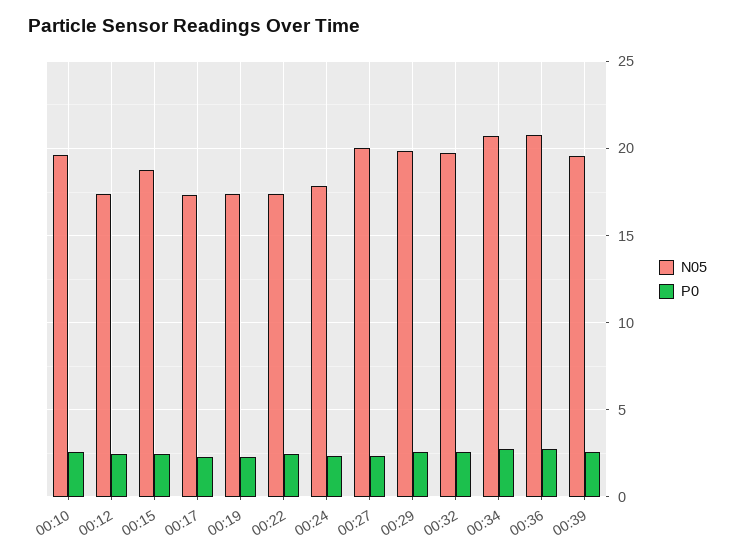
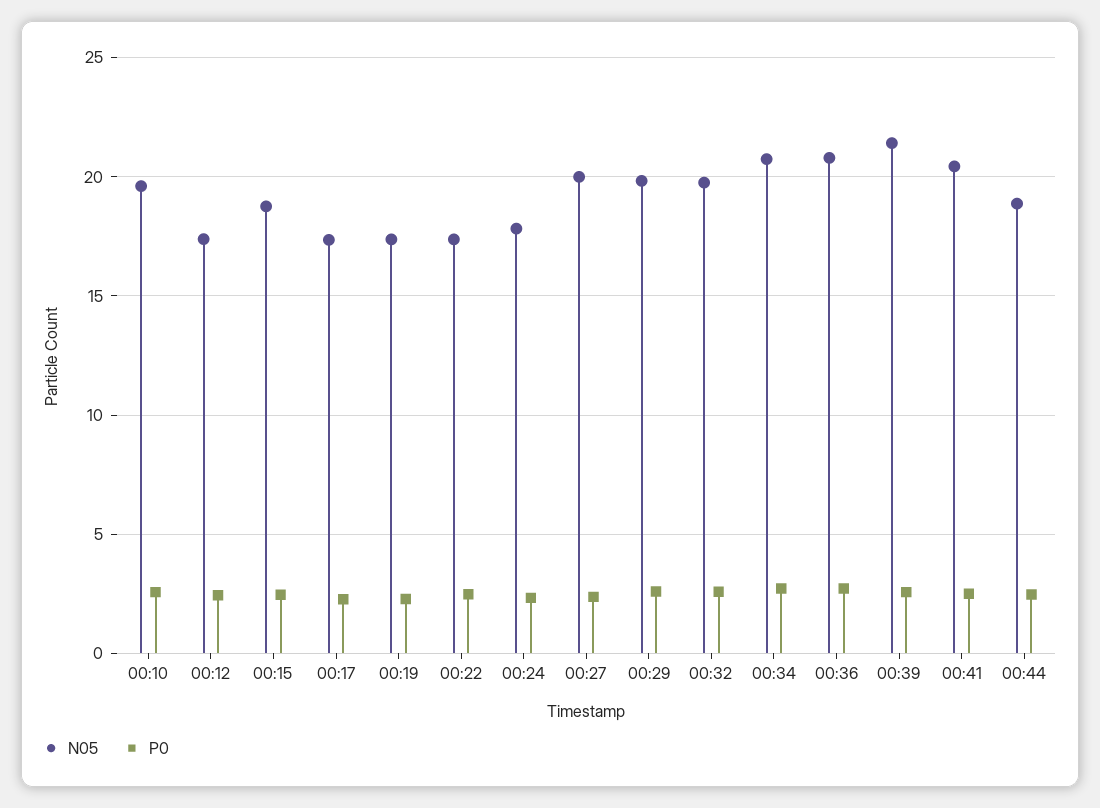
N05, 00:39: 19.5 -> 21.5
N05, 00:41: none -> 20.5
P0, 00:41: none -> 2.5
N05, 00:44: none -> 19
P0, 00:44: none -> 2.5

